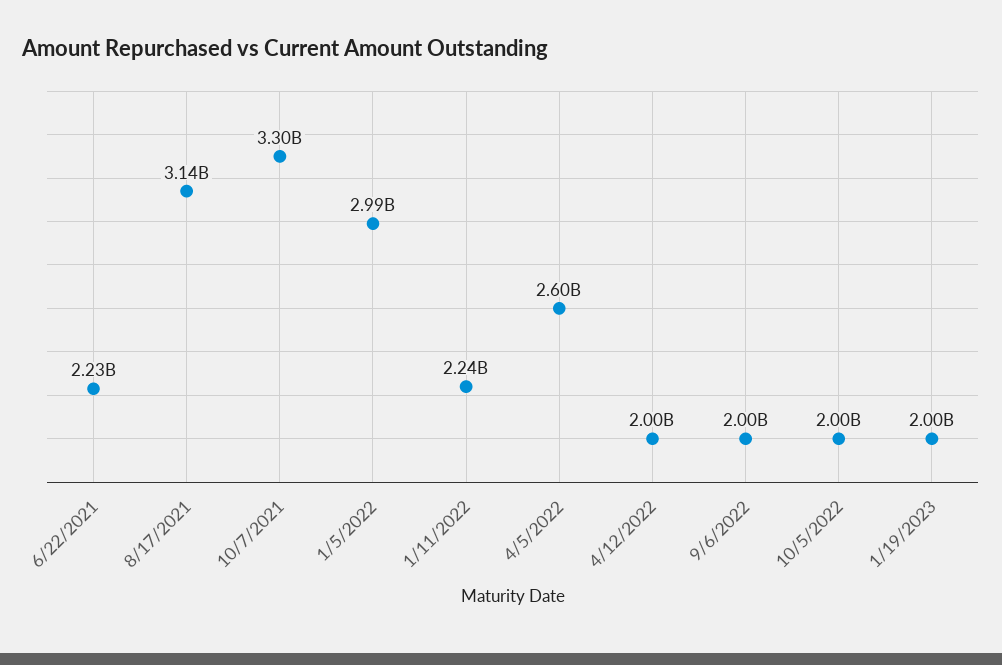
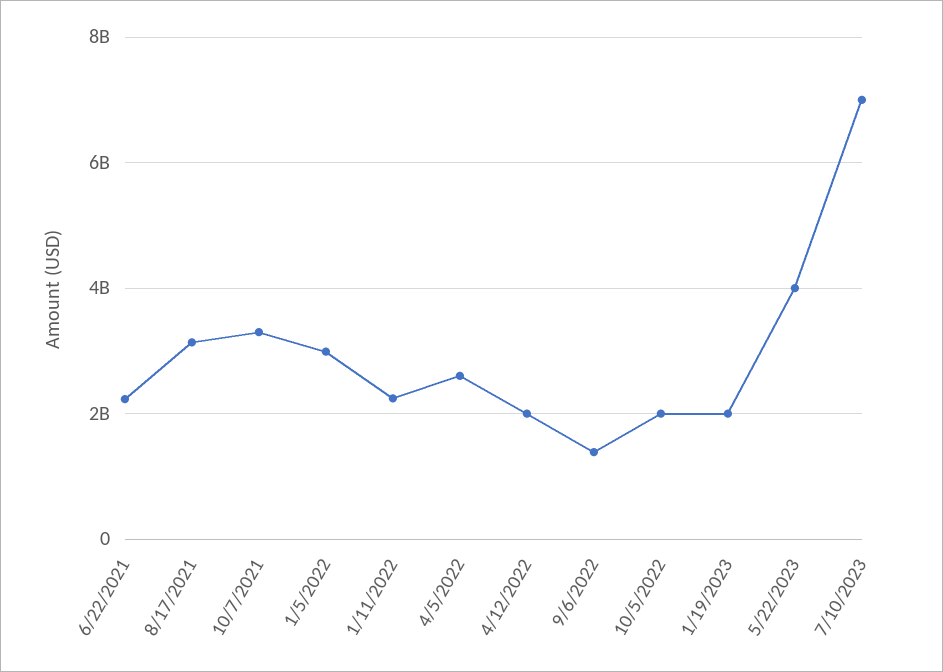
9/6/2022: 2000000000 -> 1400000000
5/22/2023: none -> 4000000000
7/10/2023: none -> 7000000000

